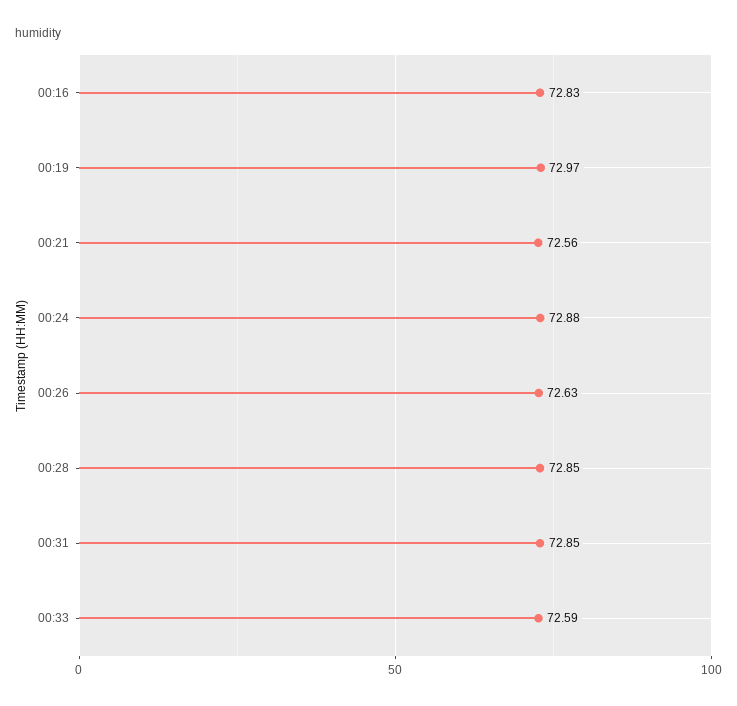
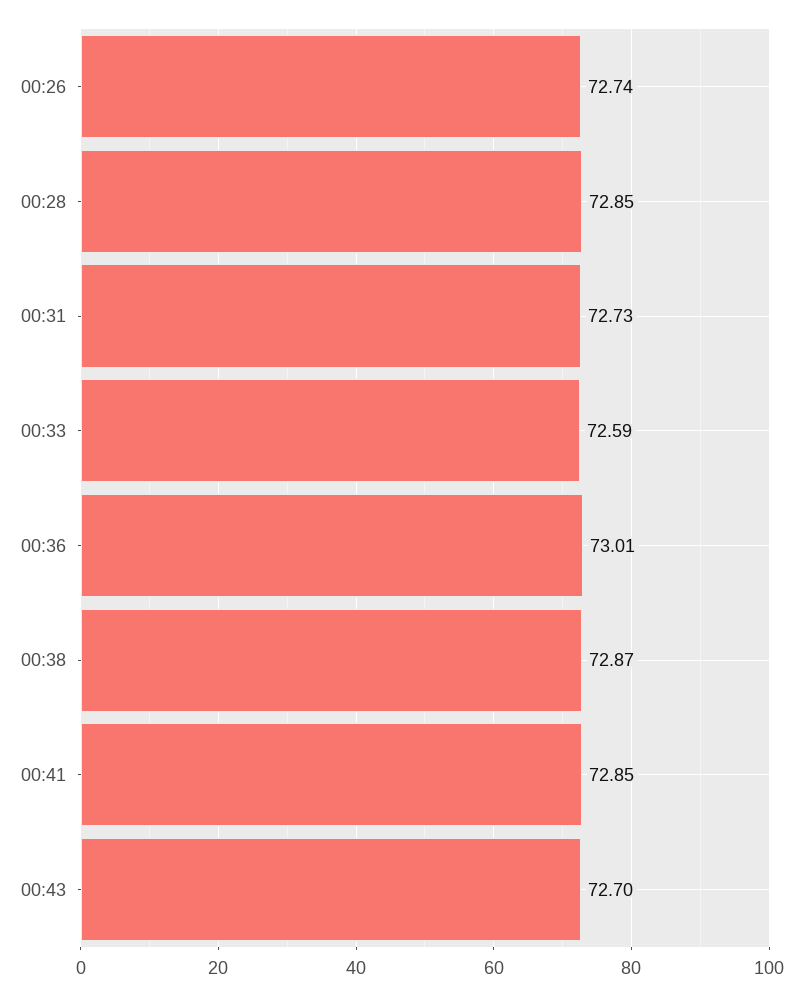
00:16: 72.83 -> none
00:19: 72.97 -> none
00:21: 72.56 -> none
00:24: 72.88 -> none
00:26: 72.63 -> 72.74
00:31: 72.85 -> 72.73
00:36: none -> 73.01
00:38: none -> 72.87
00:41: none -> 72.85
00:43: none -> 72.7

